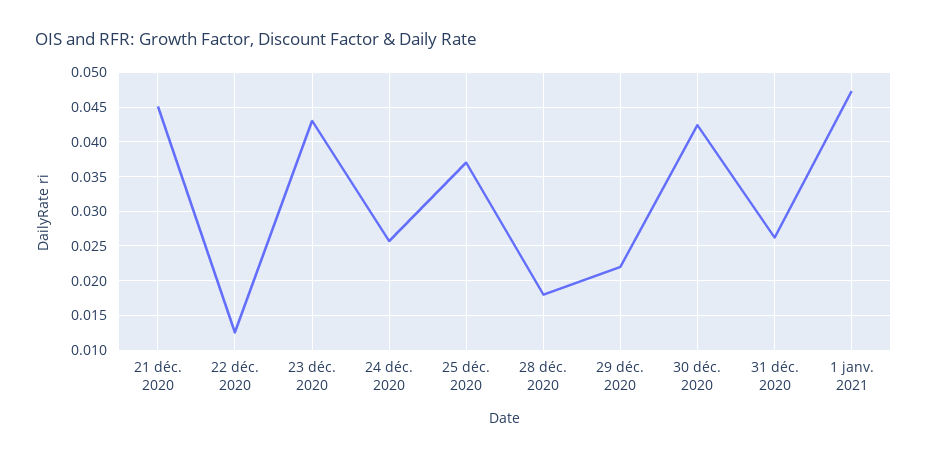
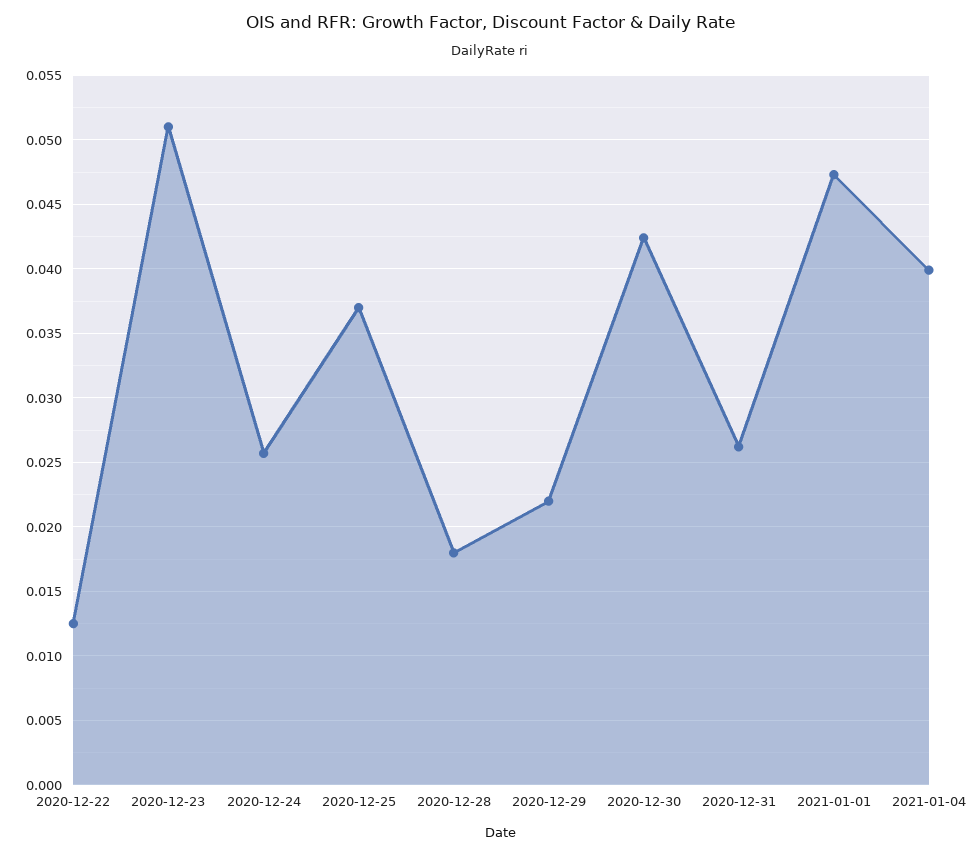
21 déc. 2020: 0.045 -> none
23 déc. 2020: 0.043 -> 0.051
2021-01-04: none -> 0.04

